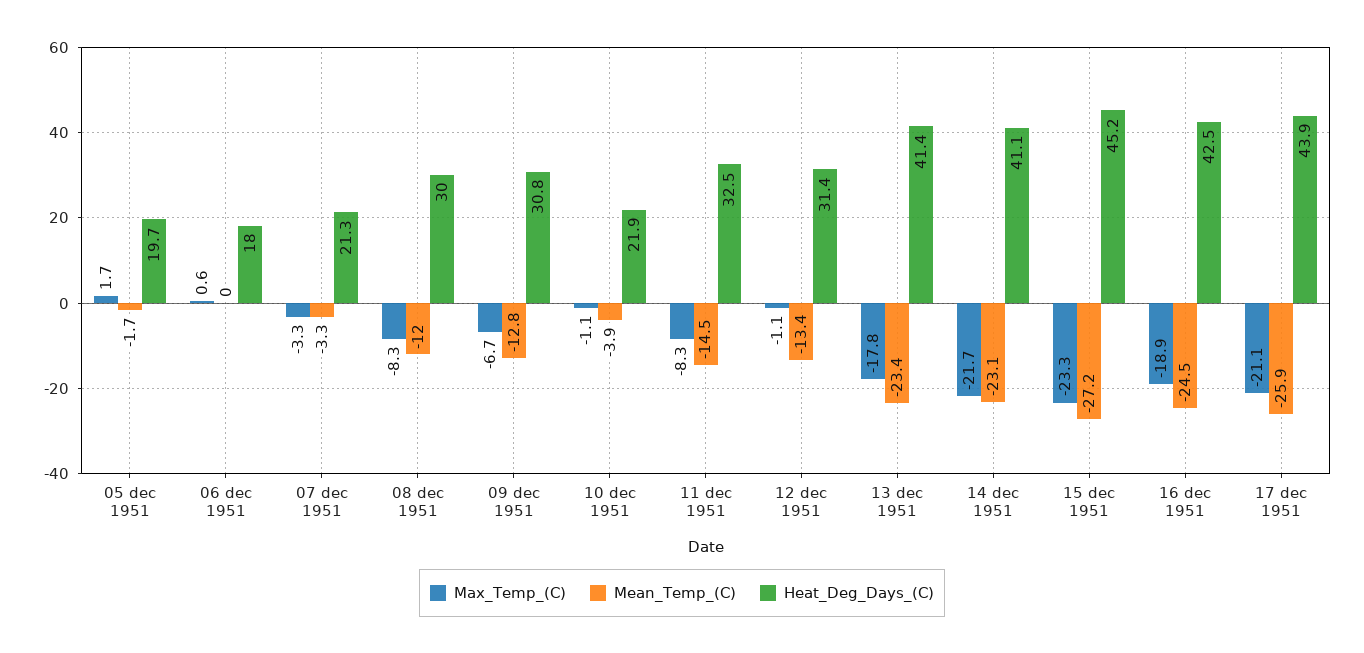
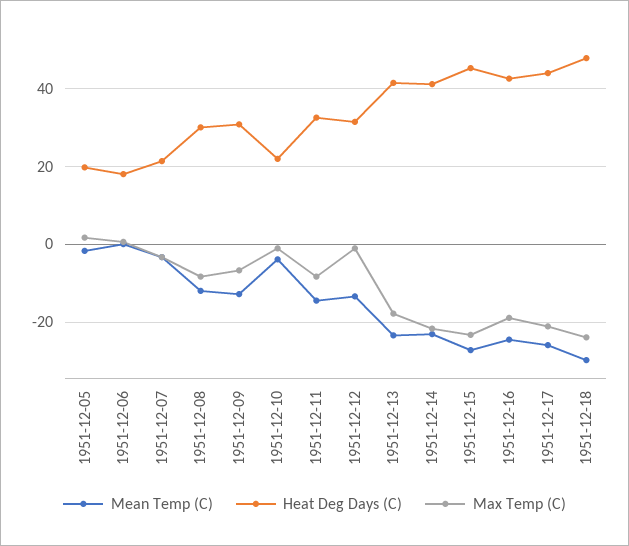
Mean_Temp_(C), 1951-12-18: none -> -30
Heat_Deg_Days_(C), 1951-12-18: none -> 48
Max_Temp_(C), 1951-12-18: none -> -24

